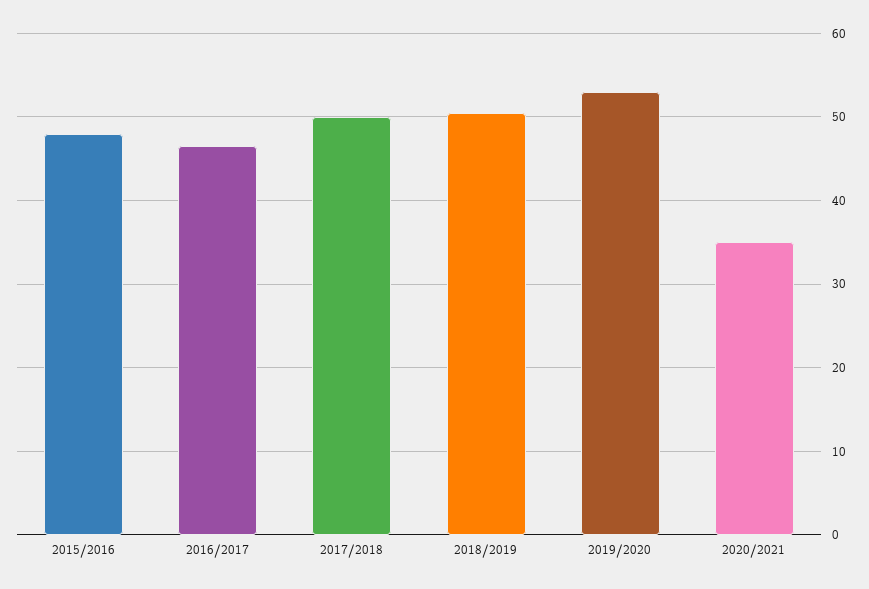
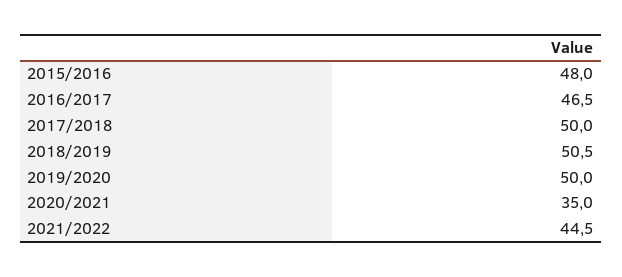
2019/2020: 53 -> 50
2021/2022: none -> 44.5

